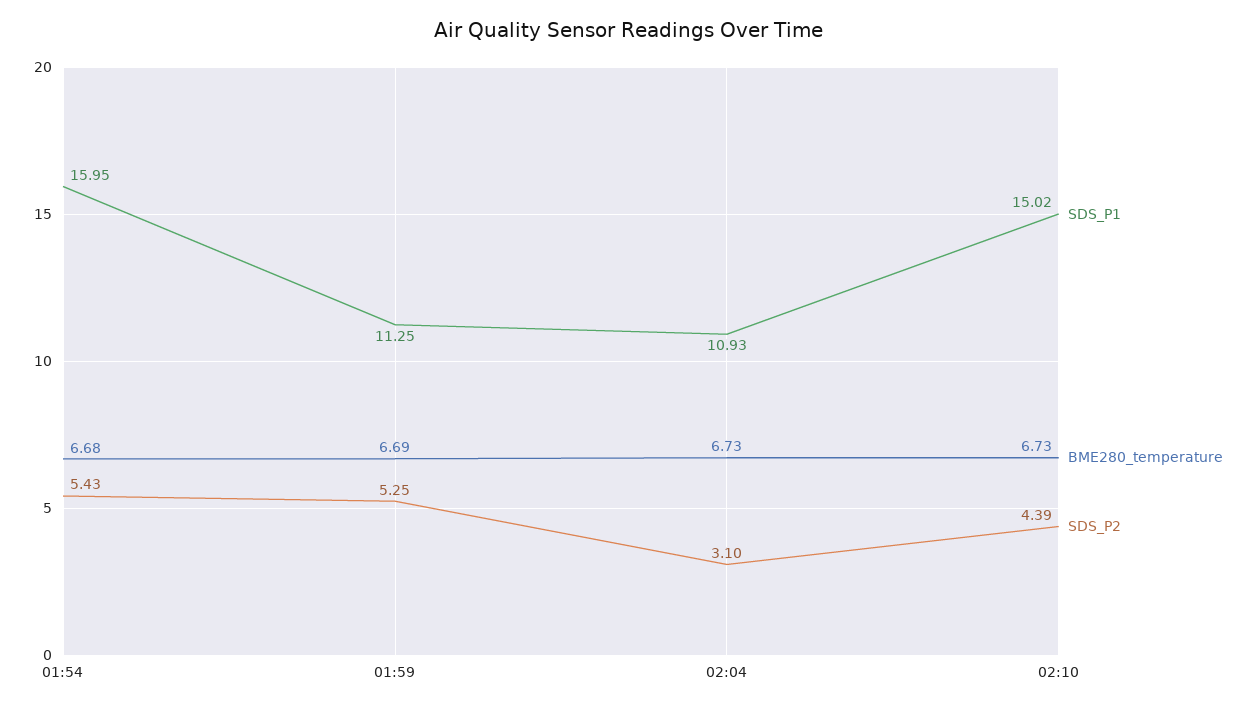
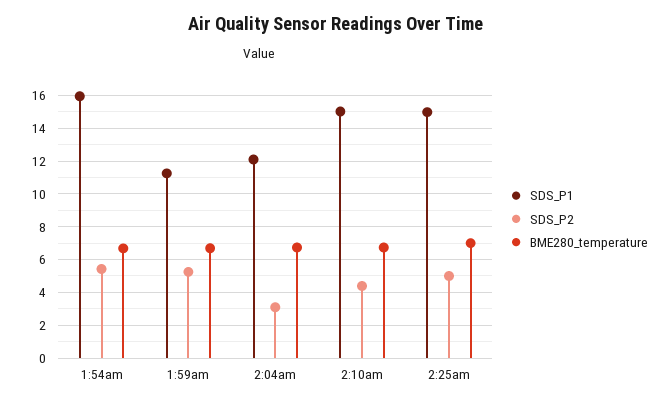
SDS_P1, 02:04: 10.93 -> 12
SDS_P1, 2:25am: none -> 15
SDS_P2, 2:25am: none -> 5
BME280_temperature, 2:25am: none -> 7

